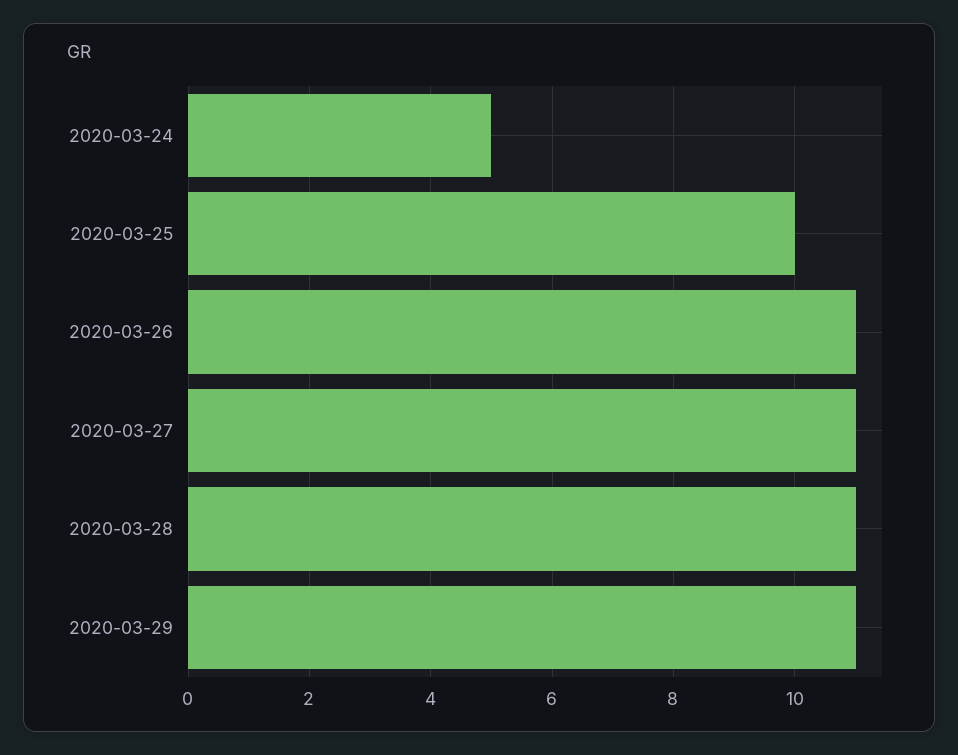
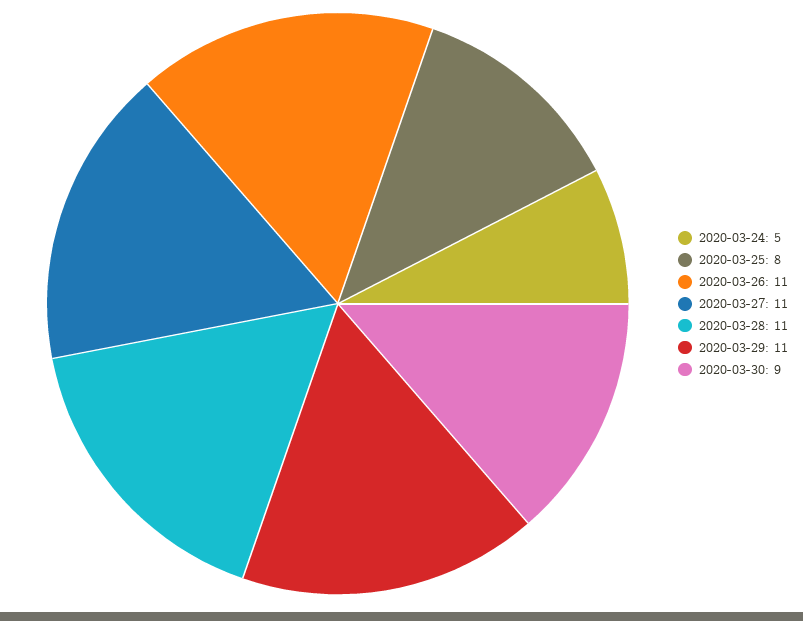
2020-03-25: 10 -> 8
2020-03-30: none -> 9

